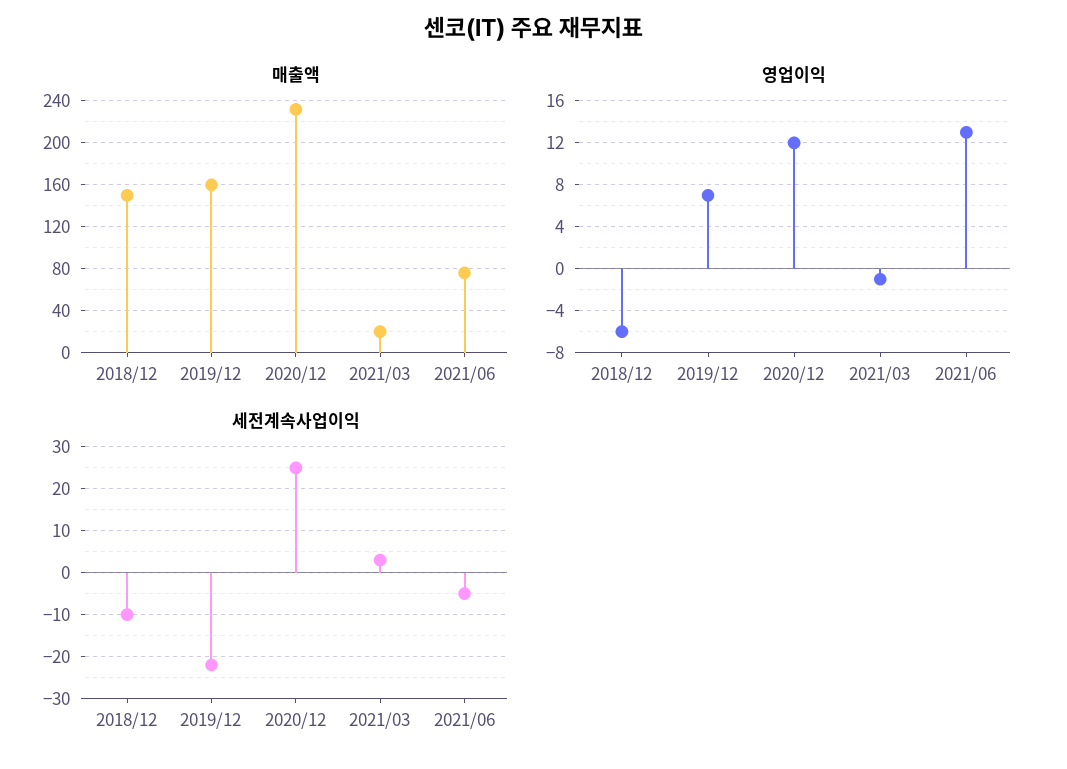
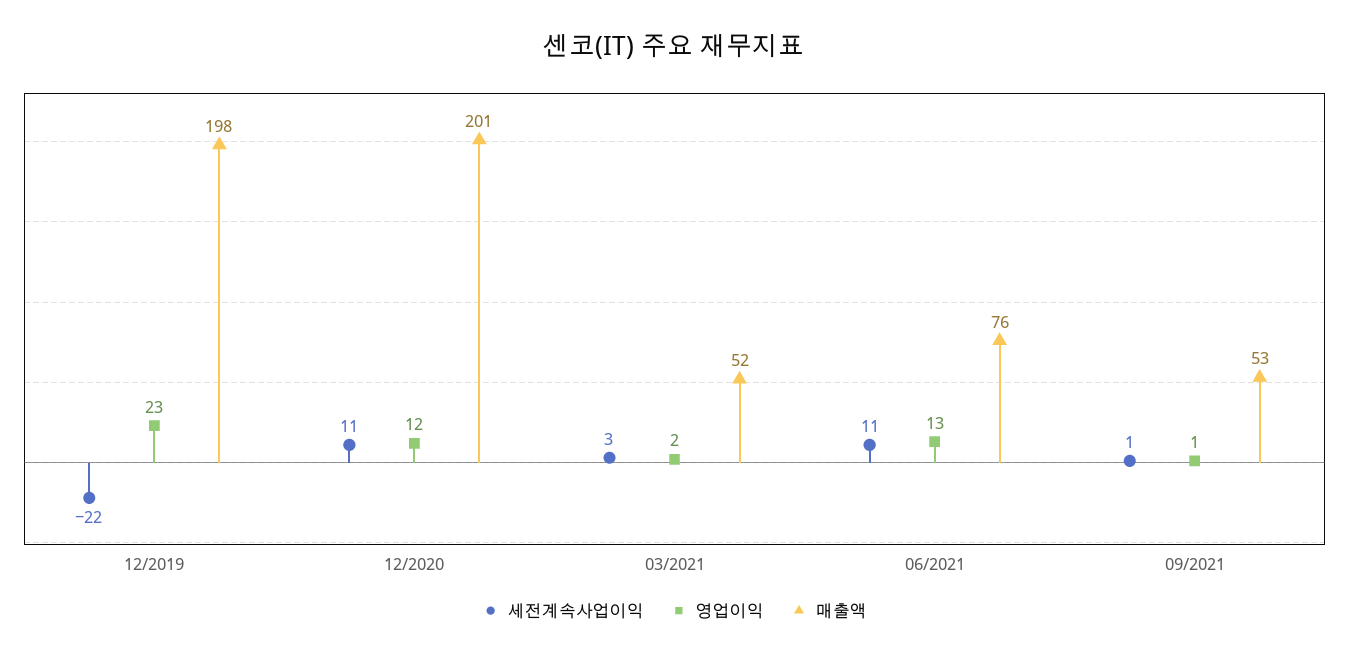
매출액, 2018/12: 150 -> none
매출액, 2019/12: 160 -> 198
매출액, 2020/12: 230 -> 201
매출액, 2021/03: 20 -> 52
영업이익, 2018/12: -6 -> none
영업이익, 2019/12: 7 -> 23
영업이익, 2021/03: -1 -> 2
세전계속사업이익, 2018/12: -10 -> none
세전계속사업이익, 2020/12: 25 -> 11
세전계속사업이익, 2021/06: -5 -> 11
세전계속사업이익, 09/2021: none -> 1
영업이익, 09/2021: none -> 1
매출액, 09/2021: none -> 53

